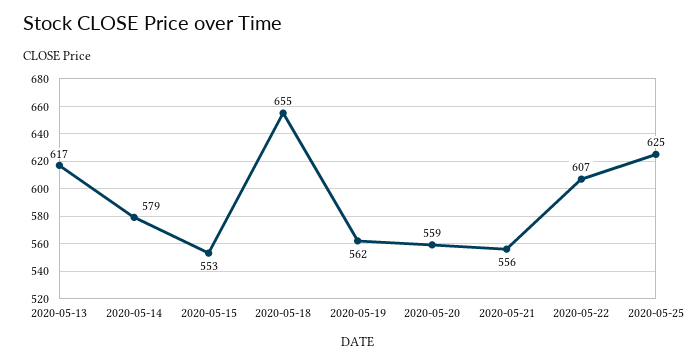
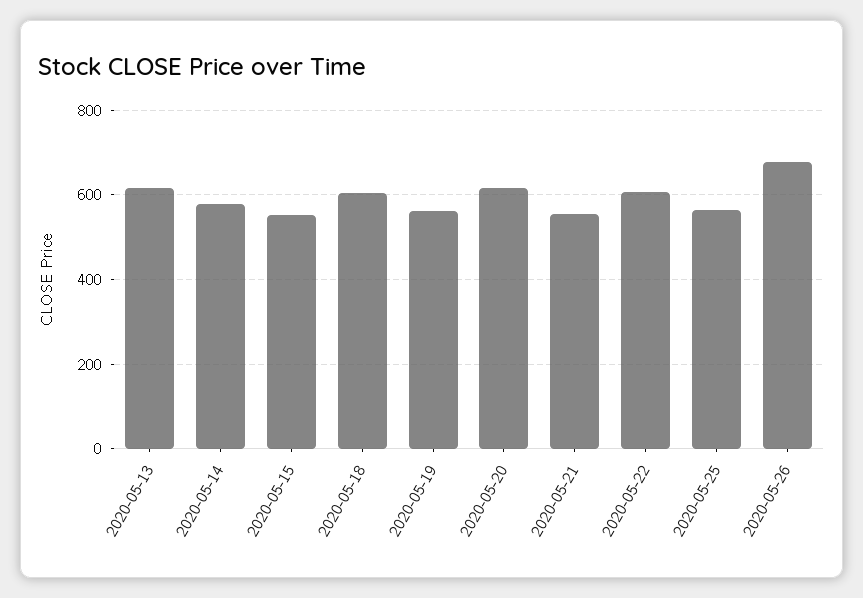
2020-05-18: 655 -> 600
2020-05-20: 559 -> 620
2020-05-25: 625 -> 560
2020-05-26: none -> 680

